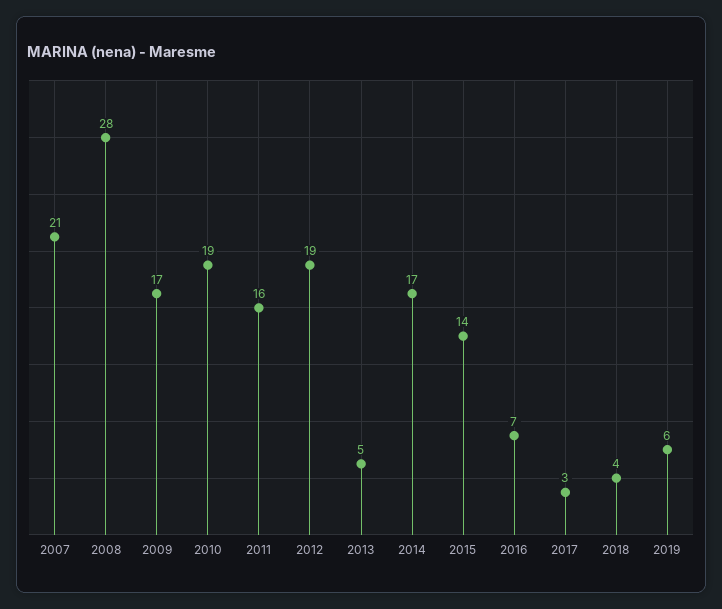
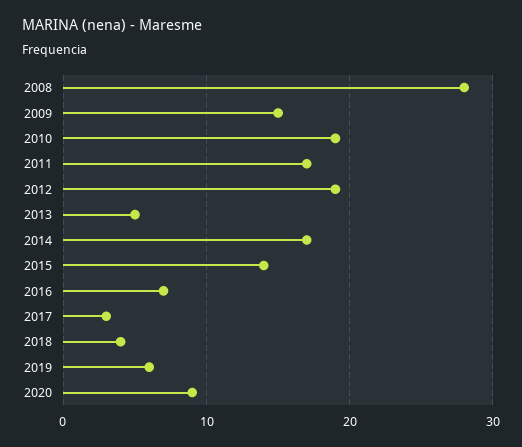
2007: 21 -> none
2009: 17 -> 15
2011: 16 -> 17
2020: none -> 9

